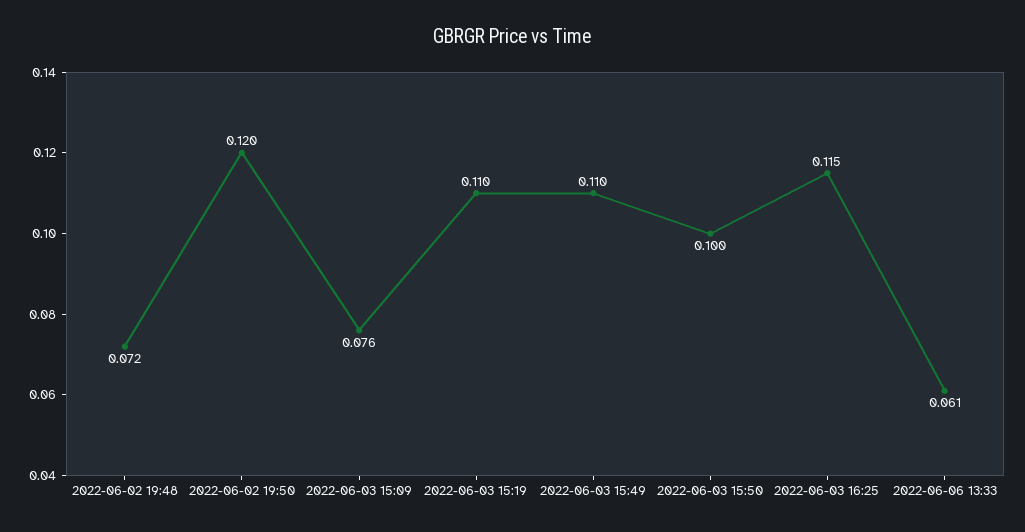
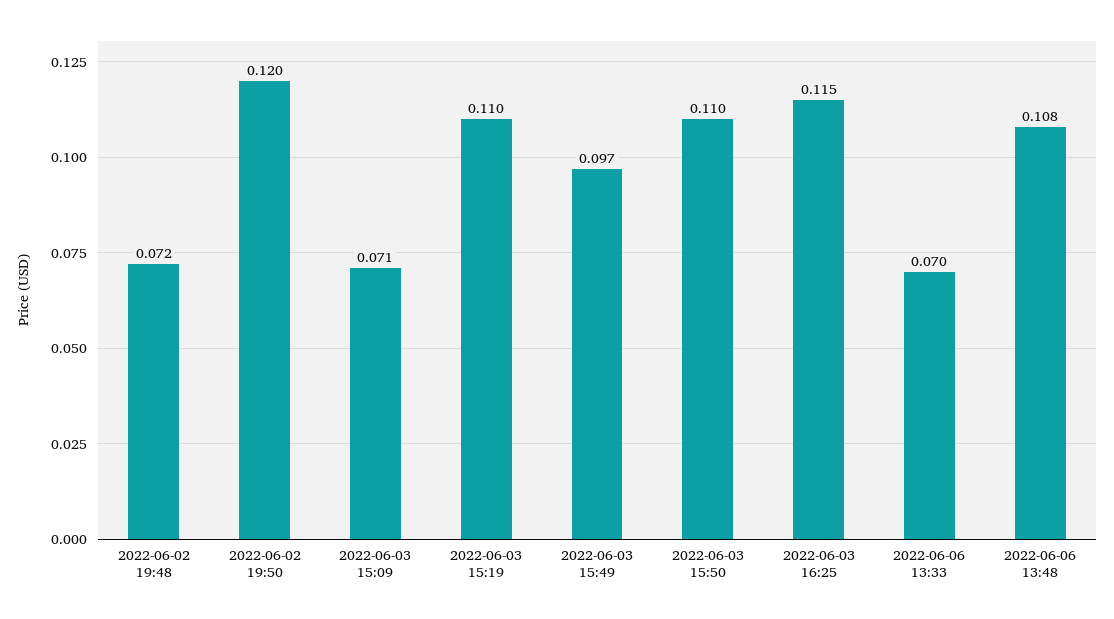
2022-06-03 15:09: 0.076 -> 0.071
2022-06-03 15:49: 0.11 -> 0.097
2022-06-03 15:50: 0.1 -> 0.11
2022-06-06 13:33: 0.061 -> 0.07
2022-06-06 13:48: none -> 0.108

